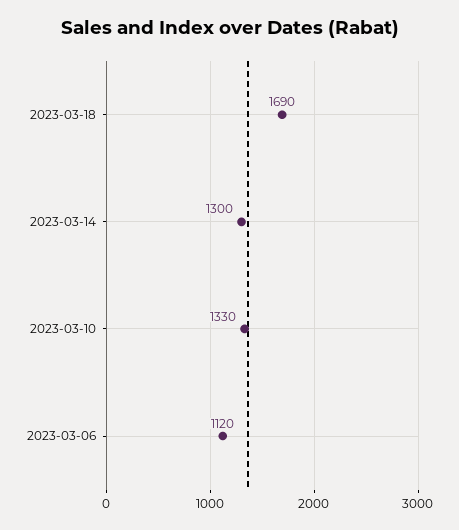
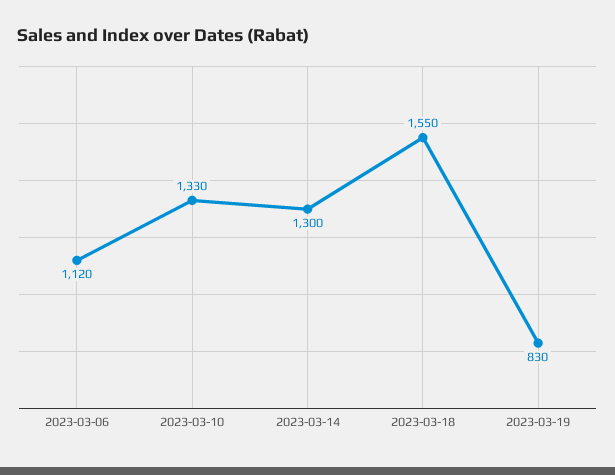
2023-03-18: 1690 -> 1550
2023-03-19: none -> 830

